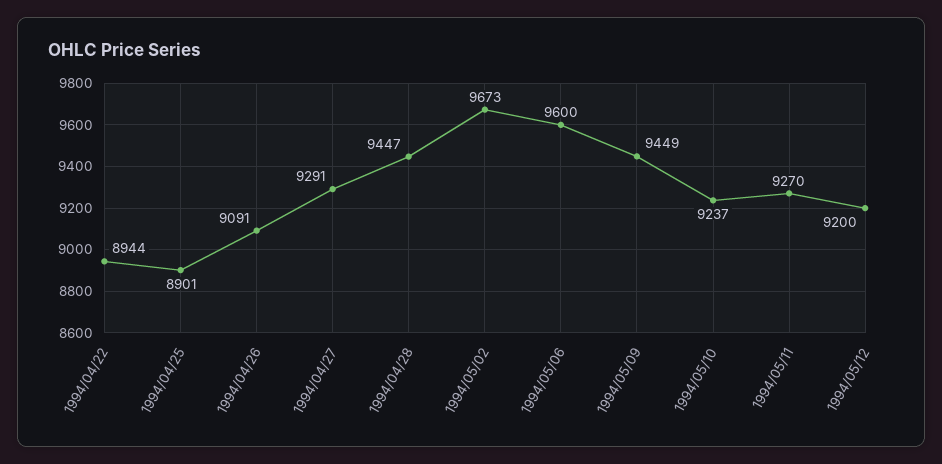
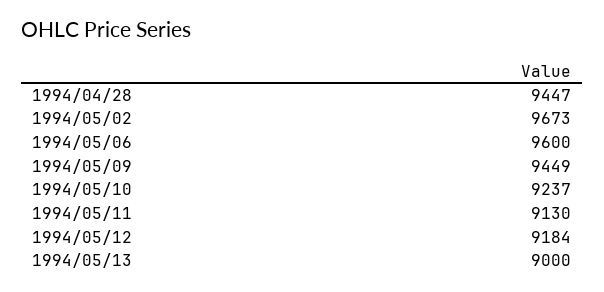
1994/04/22: 8944 -> none
1994/04/25: 8901 -> none
1994/04/26: 9091 -> none
1994/04/27: 9291 -> none
1994/05/11: 9270 -> 9130
1994/05/12: 9200 -> 9184
1994/05/13: none -> 9000

